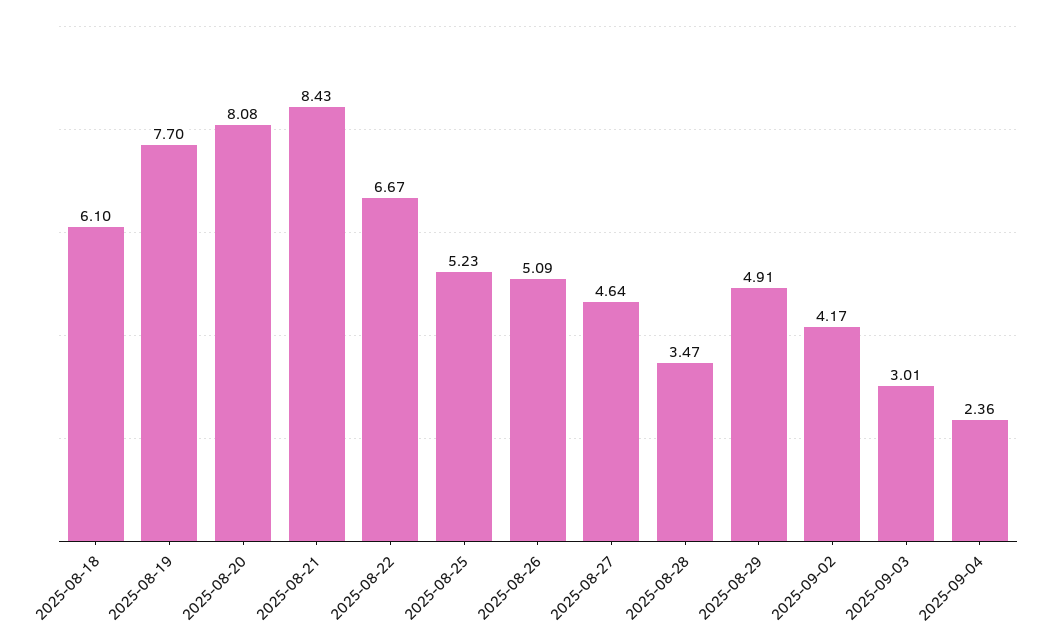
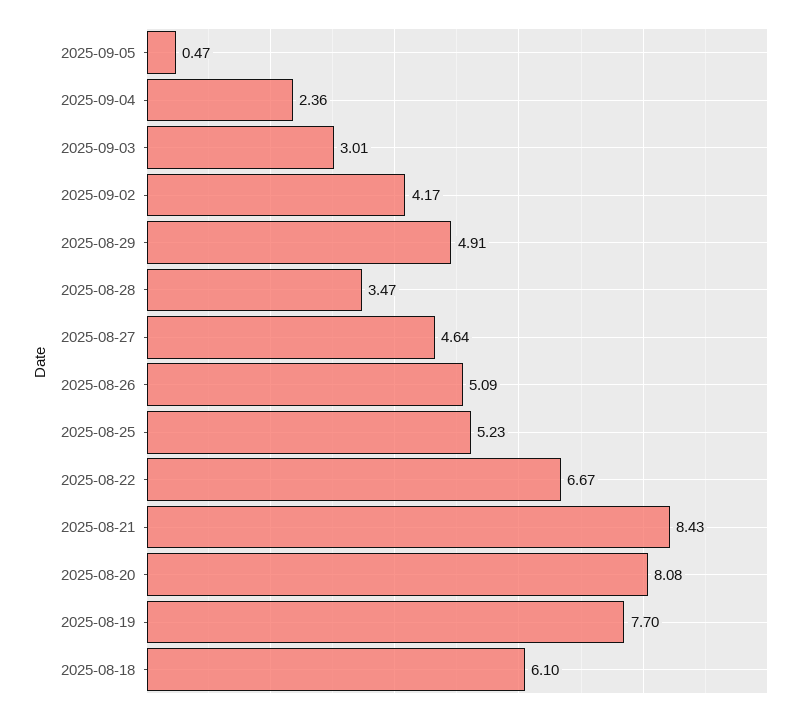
2025-09-05: none -> 0.47

